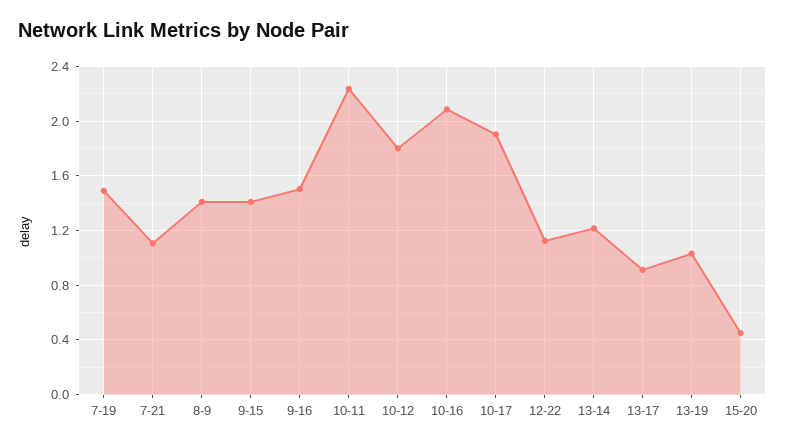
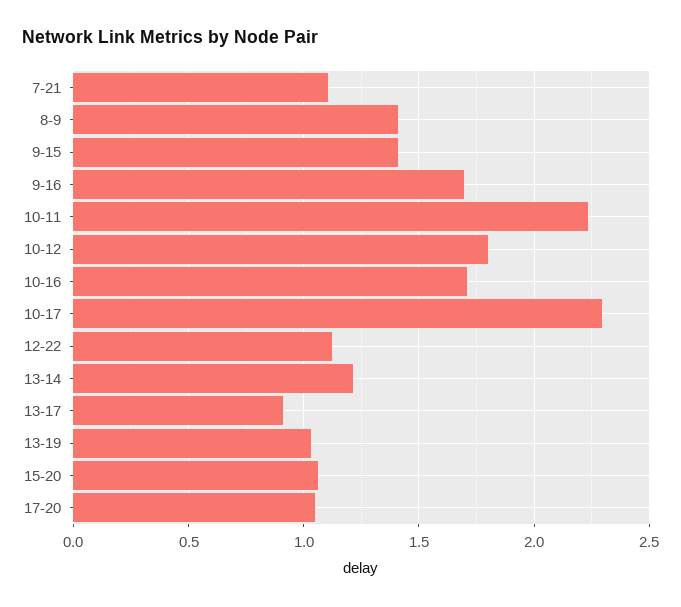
7-19: 1.5 -> none
9-16: 1.5 -> 1.7
10-16: 2.1 -> 1.7
10-17: 1.9 -> 2.3
15-20: 0.45 -> 1.05
17-20: none -> 1.05

